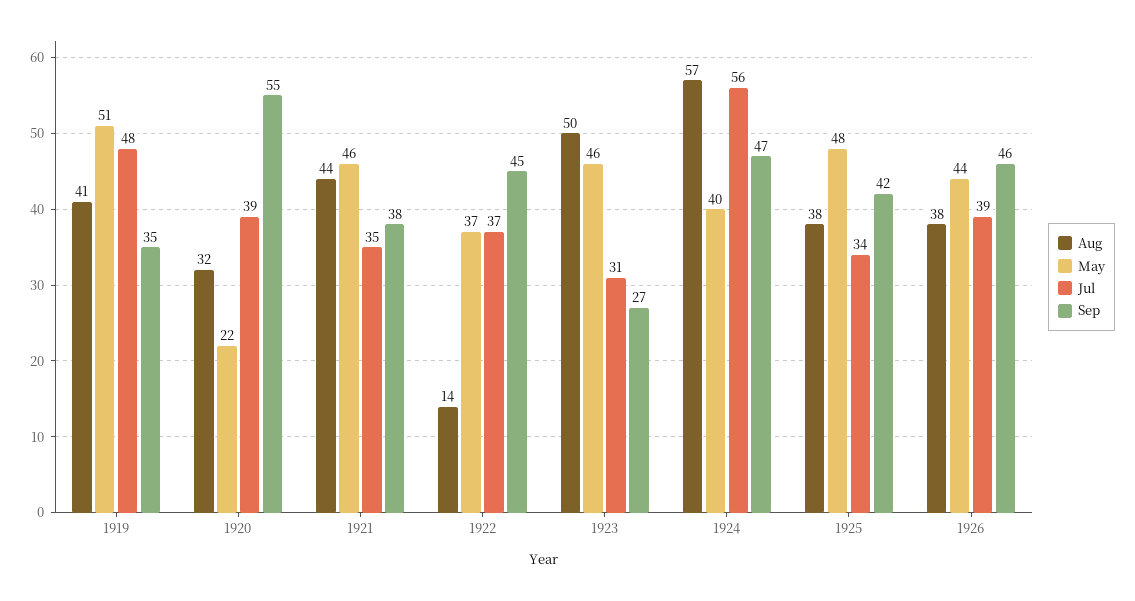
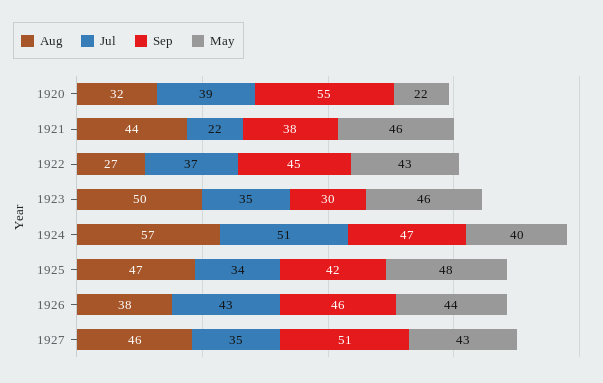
Aug, 1919: 41 -> none
May, 1919: 51 -> none
Jul, 1919: 48 -> none
Sep, 1919: 35 -> none
Jul, 1921: 35 -> 22
Aug, 1922: 14 -> 27
May, 1922: 37 -> 43
Jul, 1923: 31 -> 35
Sep, 1923: 27 -> 30
Jul, 1924: 56 -> 51
Aug, 1925: 38 -> 47
Jul, 1926: 39 -> 43
Aug, 1927: none -> 46
Jul, 1927: none -> 35
Sep, 1927: none -> 51
May, 1927: none -> 43

